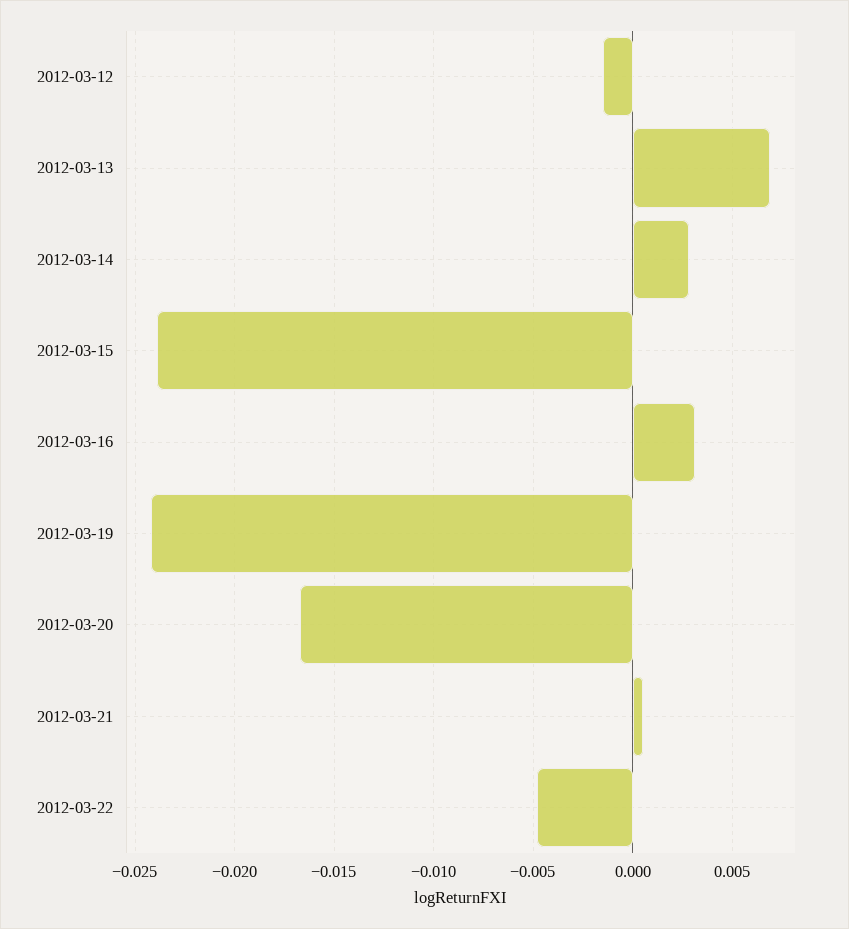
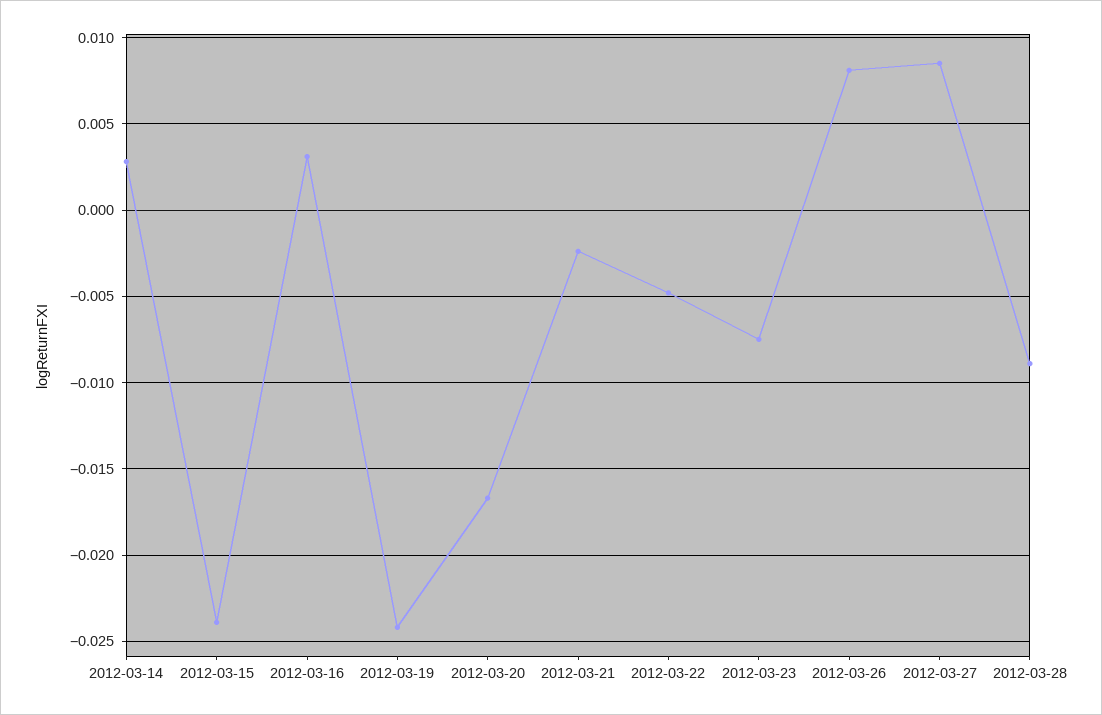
2012-03-12: -0.0015 -> none
2012-03-13: 0.007 -> none
2012-03-21: 0.0005 -> -0.0025
2012-03-23: none -> -0.0075
2012-03-26: none -> 0.008
2012-03-27: none -> 0.0085
2012-03-28: none -> -0.009

